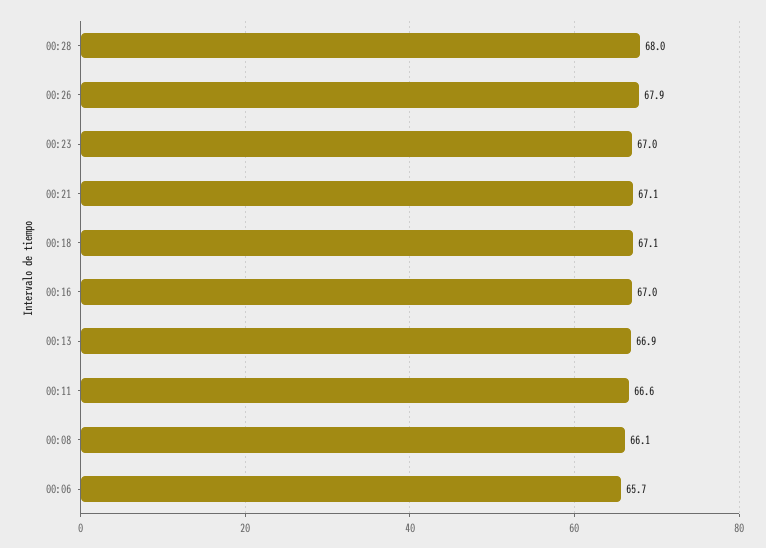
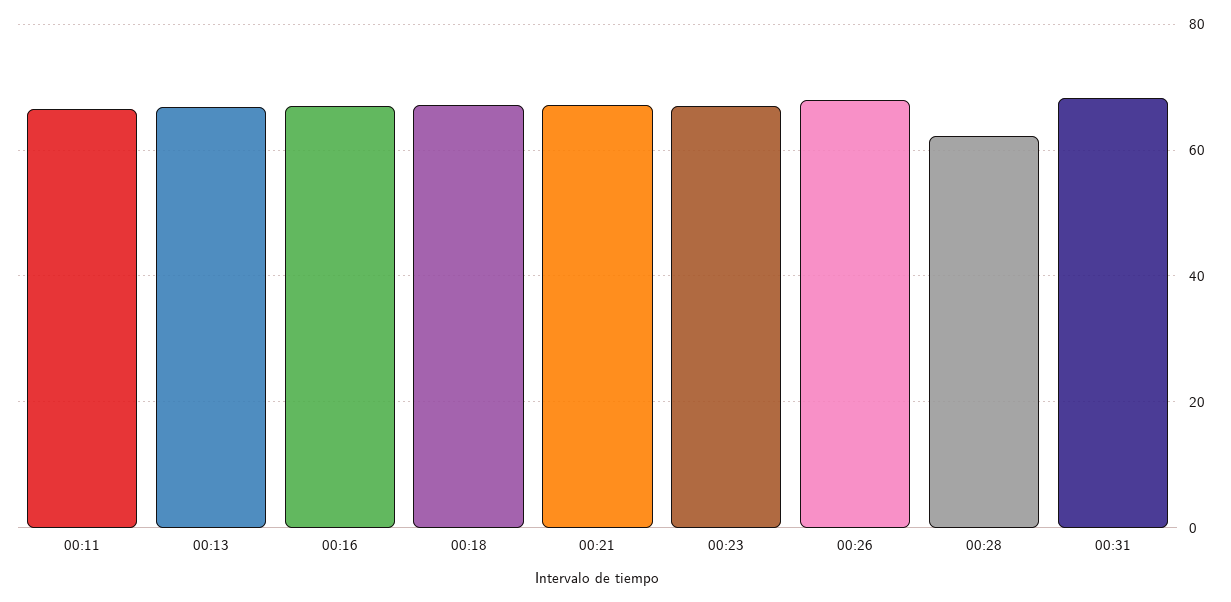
00:28: 68 -> 62
00:08: 66.1 -> none
00:06: 65.7 -> none
00:31: none -> 68

